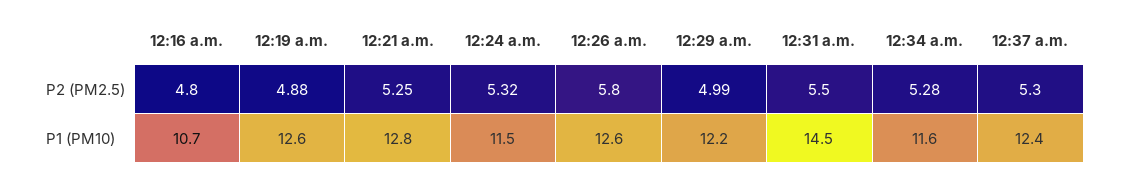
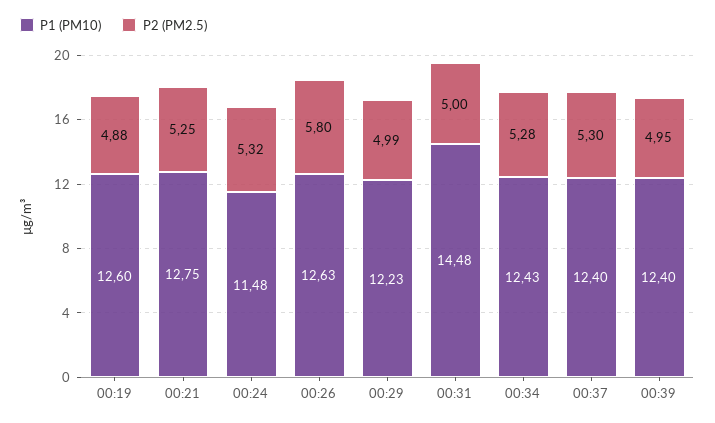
P2 (PM2.5), 12:16 a.m.: 4.8 -> none
P2 (PM2.5), 12:31 a.m.: 5.5 -> 5
P1 (PM10), 12:16 a.m.: 10.7 -> none
P1 (PM10), 12:34 a.m.: 11.6 -> 12.43
P1 (PM10), 00:39: none -> 12.4
P2 (PM2.5), 00:39: none -> 4.95

